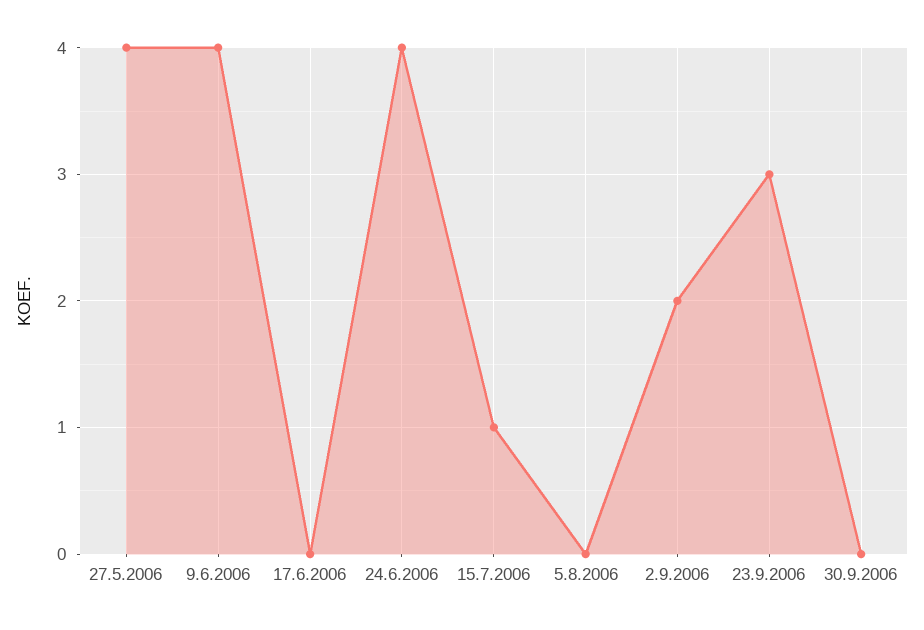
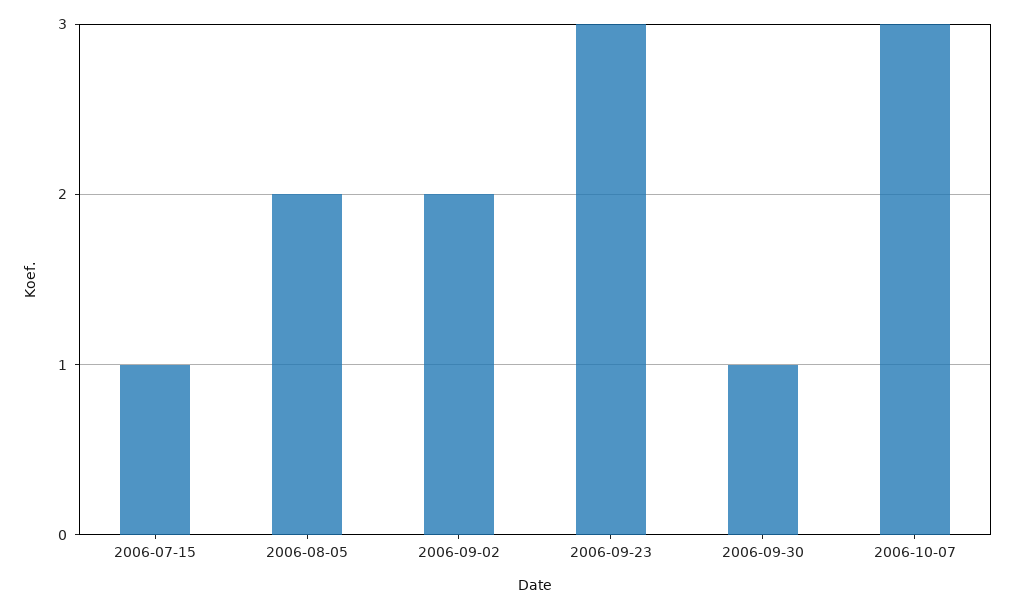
27.5.2006: 4 -> none
9.6.2006: 4 -> none
17.6.2006: 0 -> none
24.6.2006: 4 -> none
5.8.2006: 0 -> 2
30.9.2006: 0 -> 1
2006-10-07: none -> 3

